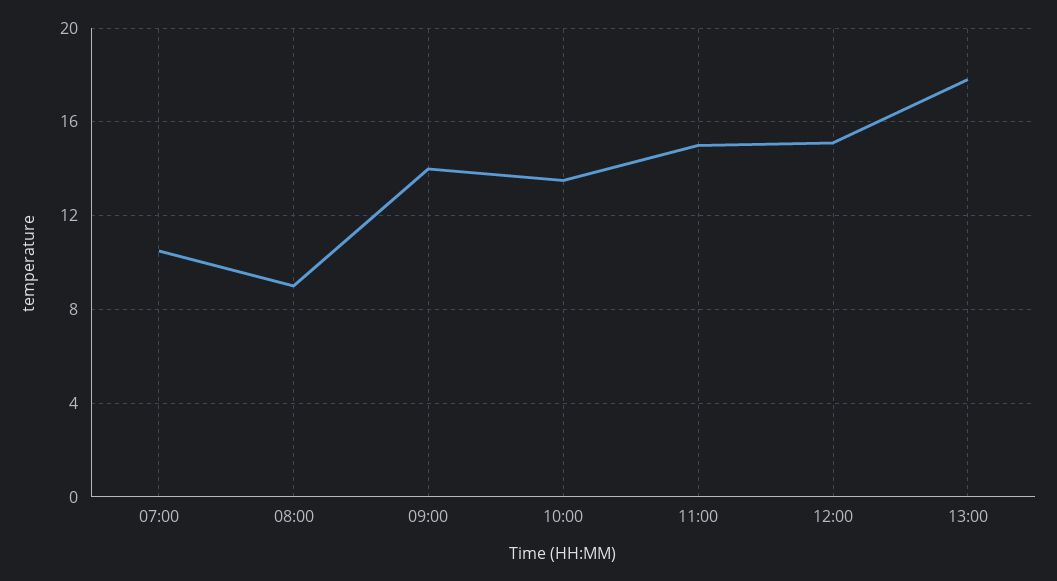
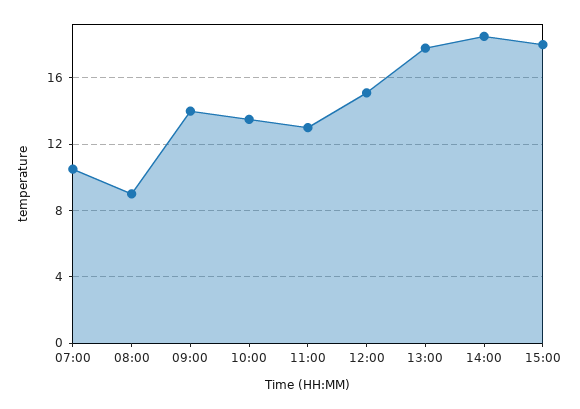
11:00: 15 -> 13
14:00: none -> 18.5
15:00: none -> 18

